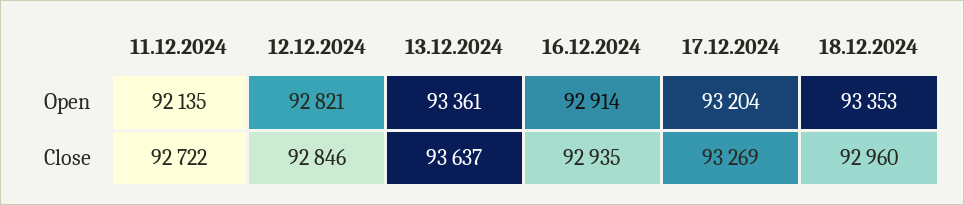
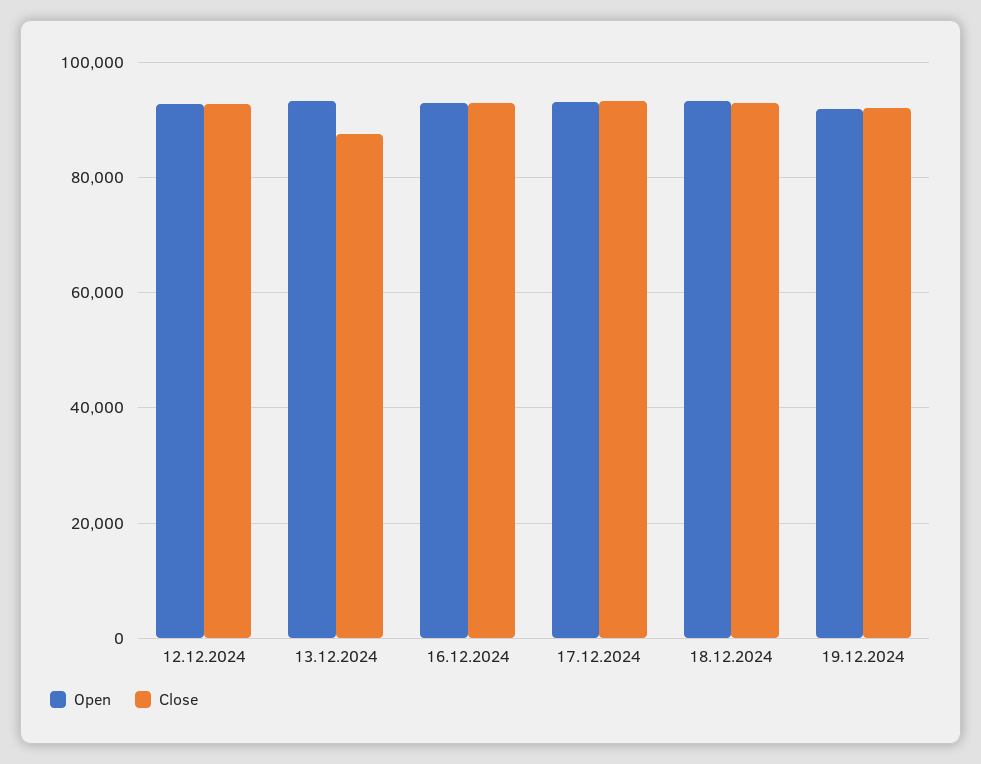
Open, 11.12.2024: 92135 -> none
Close, 11.12.2024: 92722 -> none
Close, 13.12.2024: 93637 -> 88000
Open, 19.12.2024: none -> 92000
Close, 19.12.2024: none -> 92000

